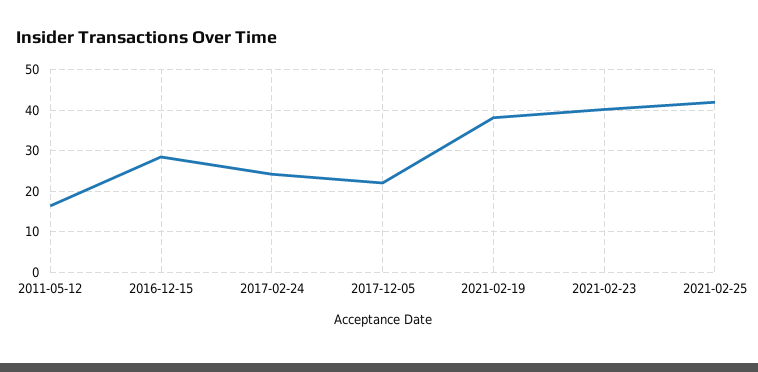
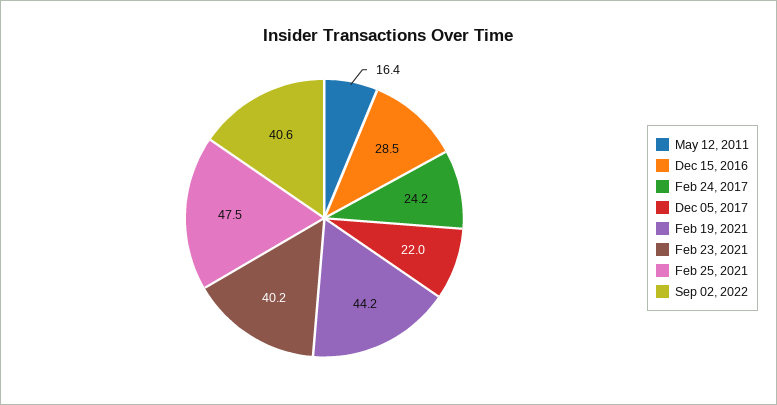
2021-02-19: 38 -> 44.2
2021-02-25: 42 -> 47.5
Sep 02, 2022: none -> 40.6

